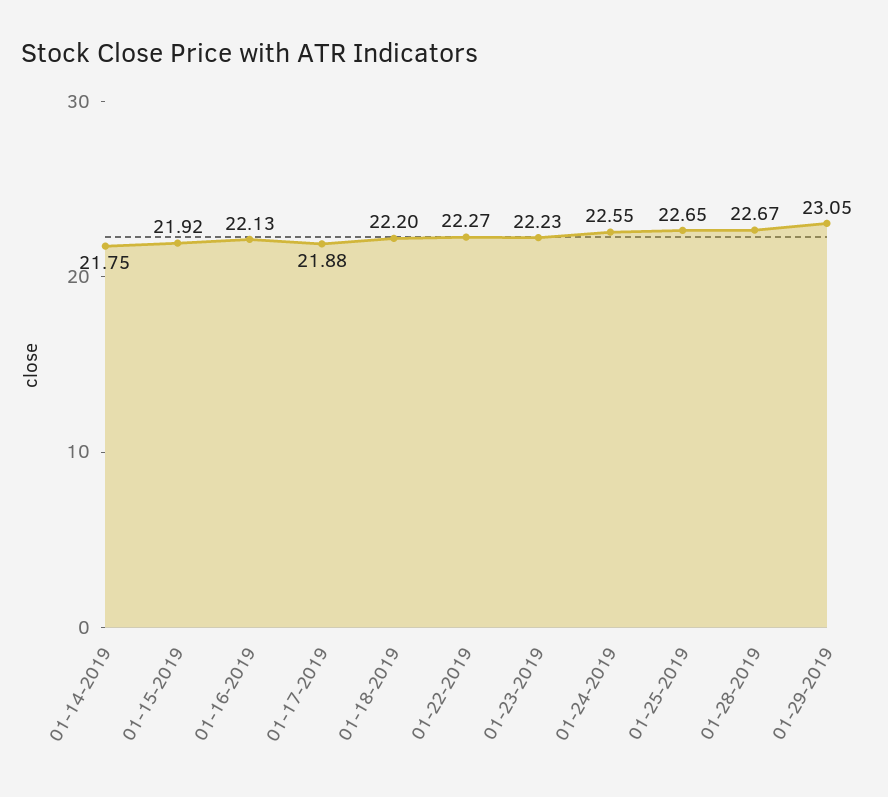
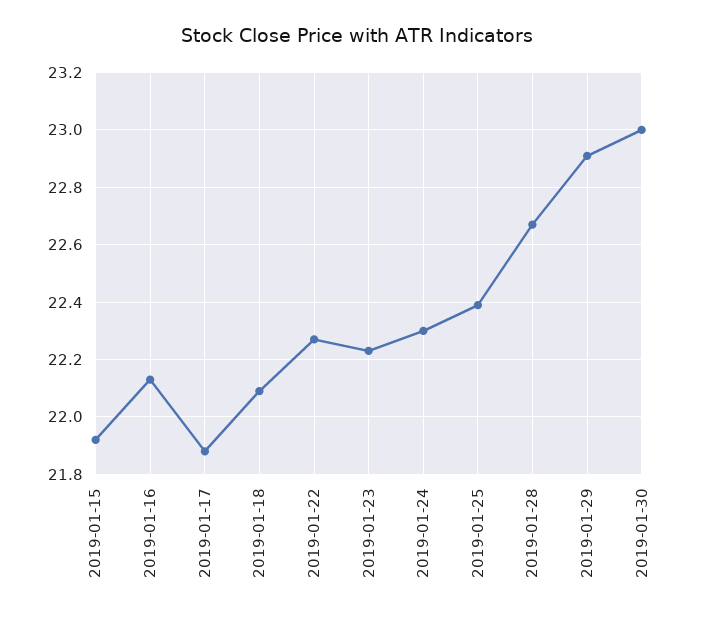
01-14-2019: 21.75 -> none
01-18-2019: 22.2 -> 22.1
01-24-2019: 22.55 -> 22.3
01-25-2019: 22.65 -> 22.4
01-29-2019: 23.05 -> 22.9
2019-01-30: none -> 23

